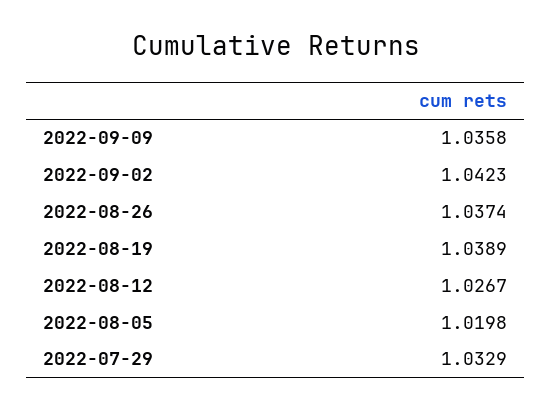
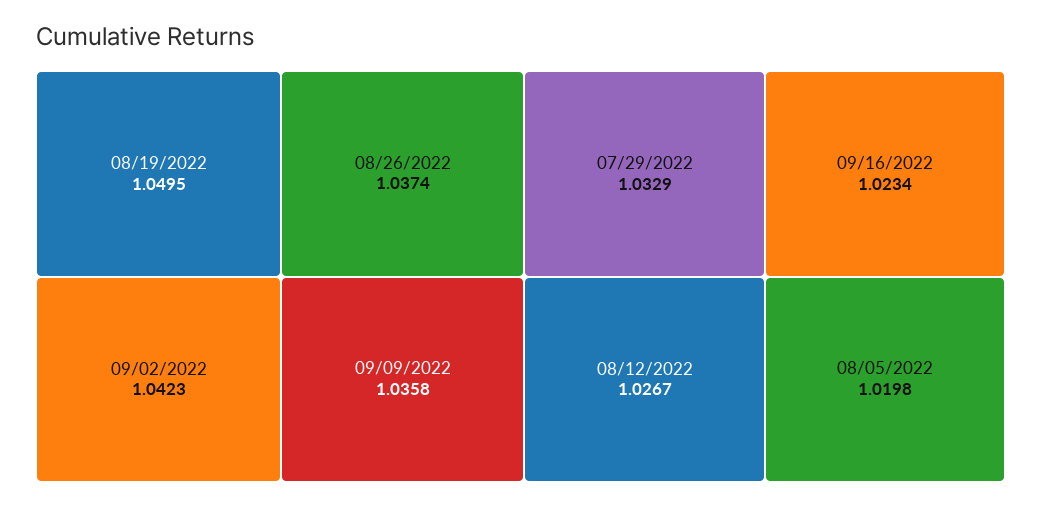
2022-08-19: 1.0389 -> 1.0495
09/16/2022: none -> 1.0234

